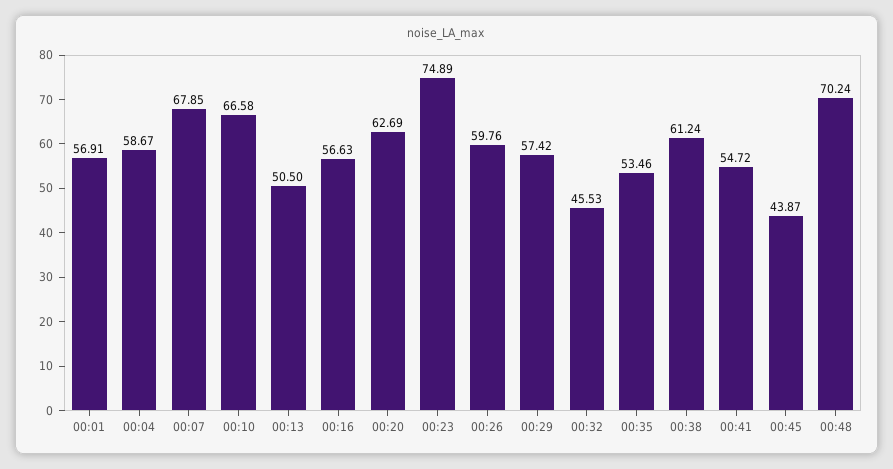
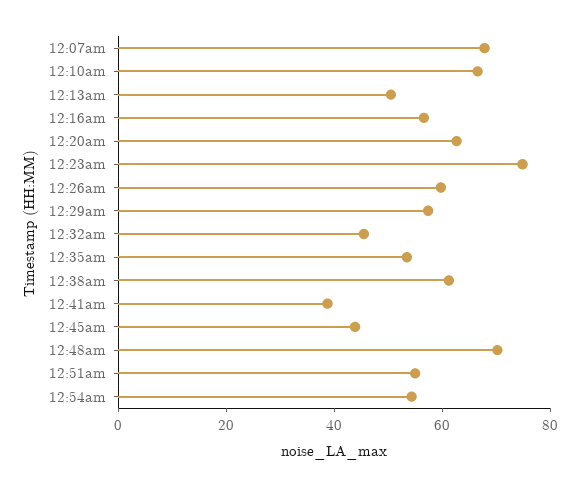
00:01: 56.91 -> none
00:04: 58.67 -> none
00:41: 54.72 -> 40
12:51am: none -> 55
12:54am: none -> 55

